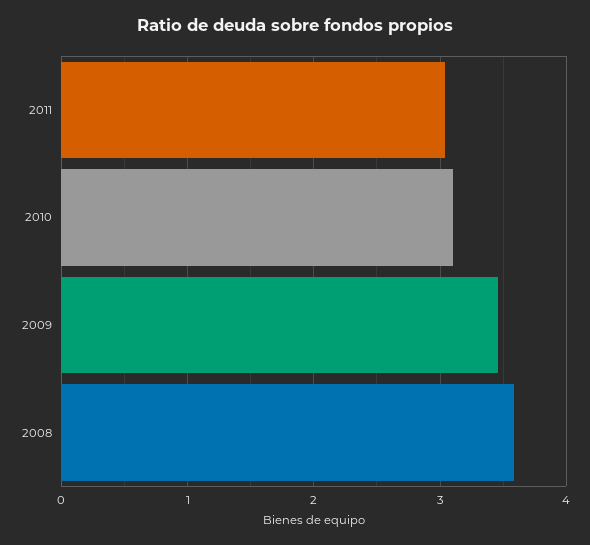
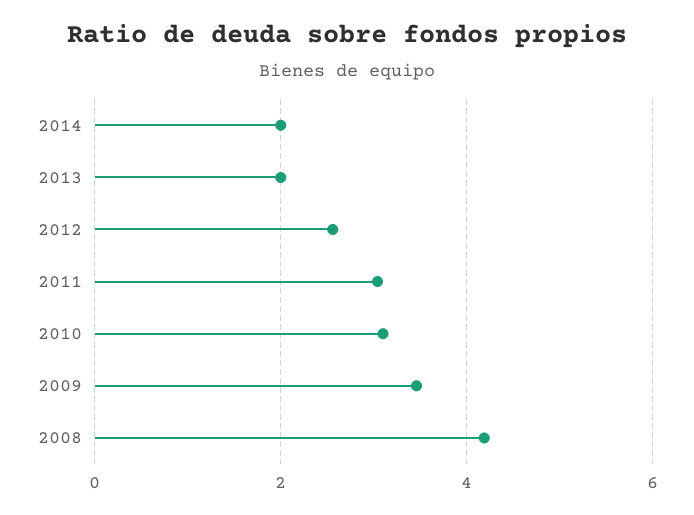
2008: 3.6 -> 4.2
2014: none -> 2
2013: none -> 2
2012: none -> 2.6

